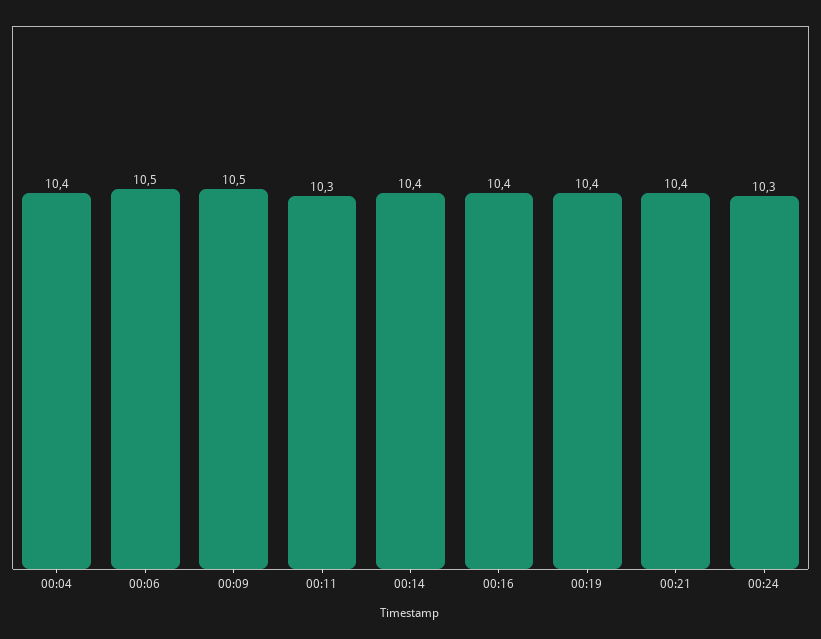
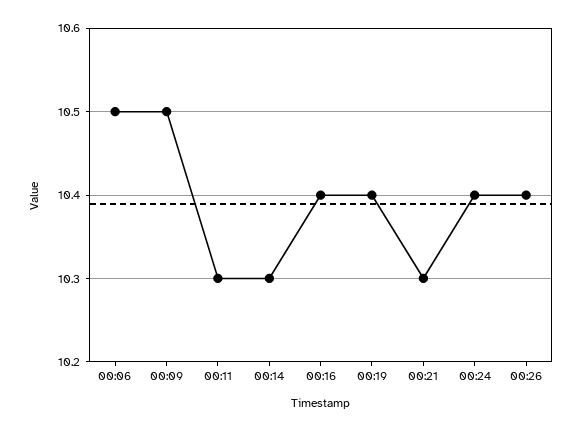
00:04: 10.4 -> none
00:14: 10.4 -> 10.3
00:21: 10.4 -> 10.3
00:24: 10.3 -> 10.4
00:26: none -> 10.4

